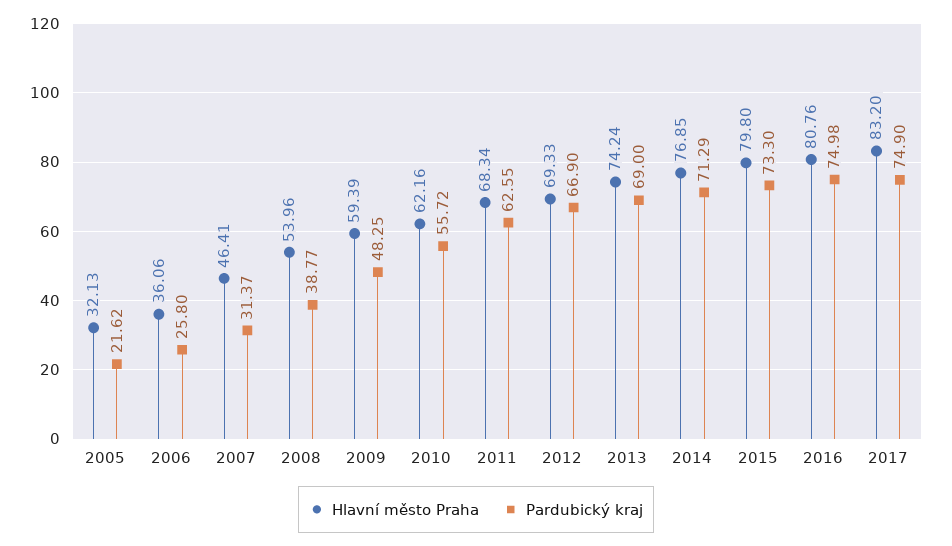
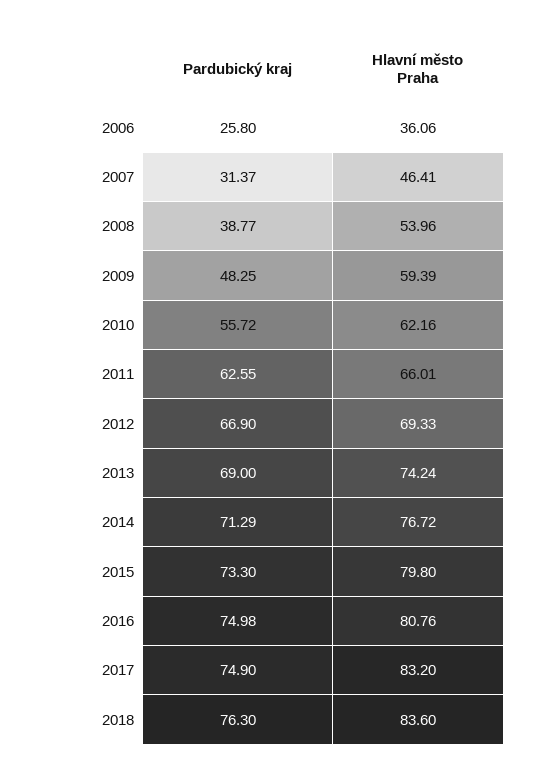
Hlavní město Praha, 2005: 32.13 -> none
Pardubický kraj, 2005: 21.62 -> none
Hlavní město Praha, 2011: 68.34 -> 66.01
Hlavní město Praha, 2014: 76.85 -> 76.72
Pardubický kraj, 2018: none -> 76.3
Hlavní město Praha, 2018: none -> 83.6

